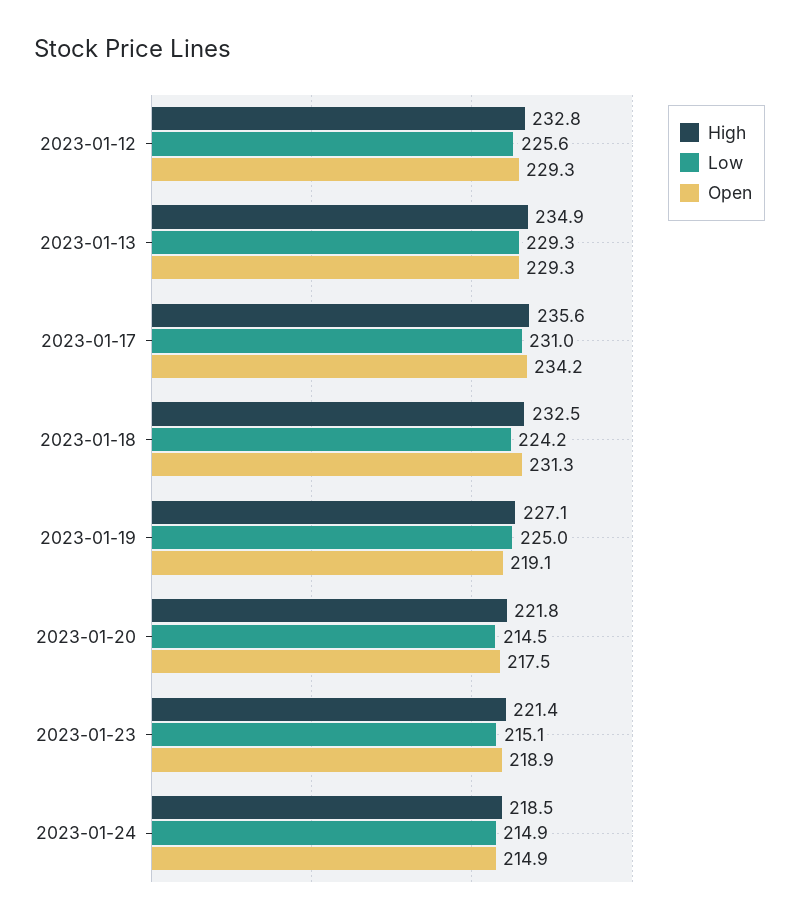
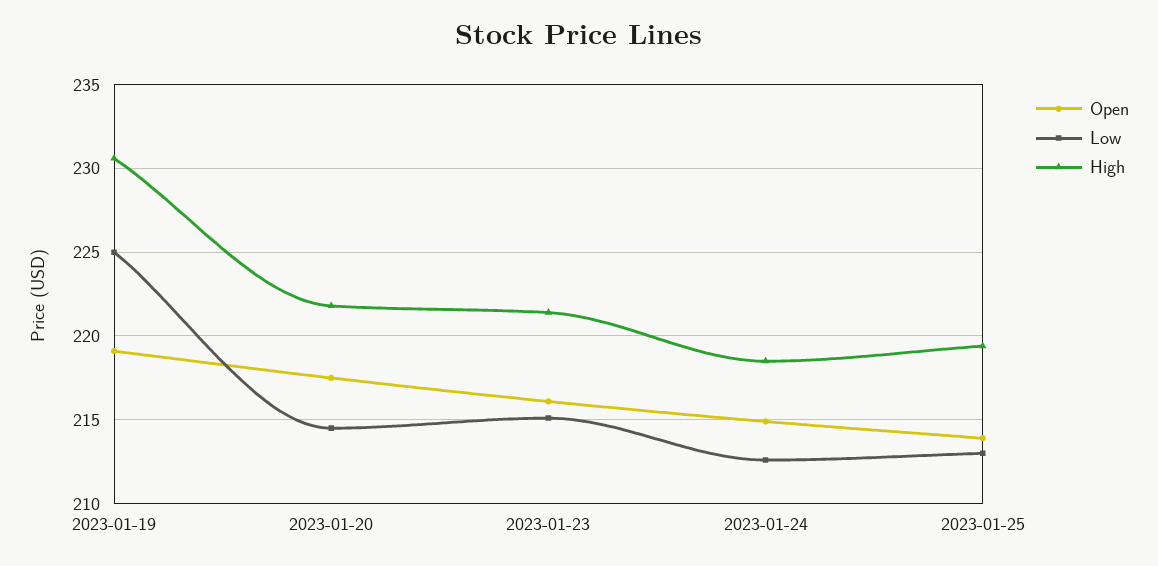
High, 2023-01-12: 232.8 -> none
Low, 2023-01-12: 225.6 -> none
Open, 2023-01-12: 229.3 -> none
High, 2023-01-13: 234.9 -> none
Low, 2023-01-13: 229.3 -> none
Open, 2023-01-13: 229.3 -> none
High, 2023-01-17: 235.6 -> none
Low, 2023-01-17: 231 -> none
Open, 2023-01-17: 234.2 -> none
High, 2023-01-18: 232.5 -> none
Low, 2023-01-18: 224.2 -> none
Open, 2023-01-18: 231.3 -> none
High, 2023-01-19: 227.1 -> 230.5
Open, 2023-01-23: 218.9 -> 216
Low, 2023-01-24: 214.9 -> 212.5
Open, 2023-01-25: none -> 214
Low, 2023-01-25: none -> 213
High, 2023-01-25: none -> 219.5

